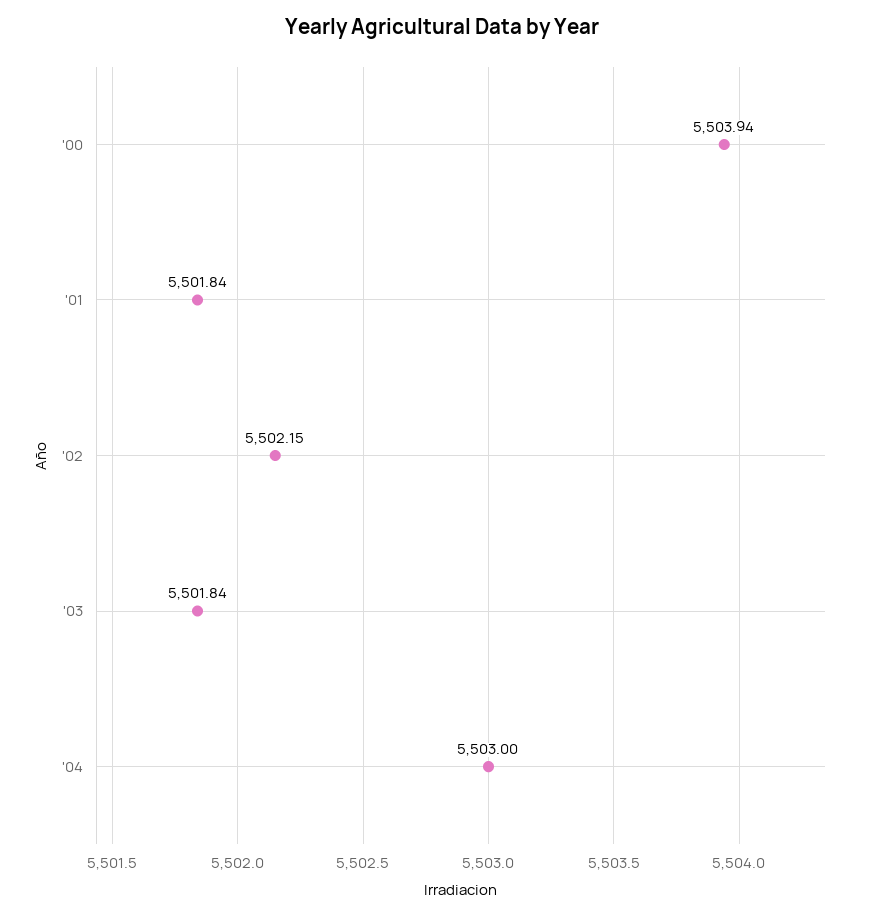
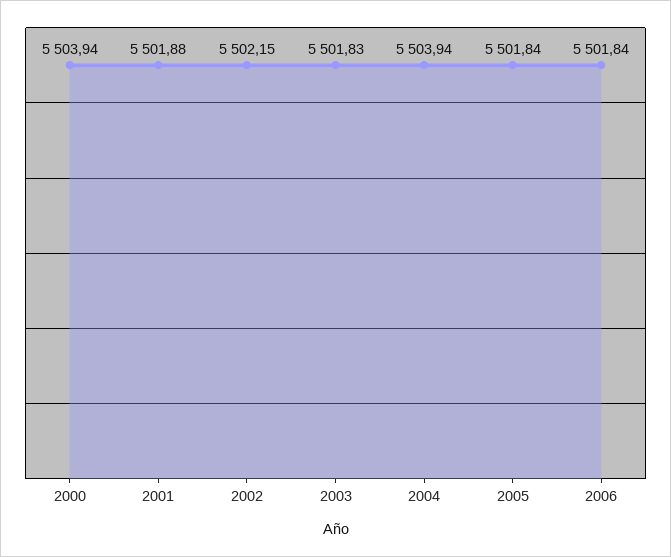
'01: 5501.84 -> 5501.88
'03: 5501.84 -> 5501.83
'04: 5503 -> 5503.94
2005: none -> 5501.84
2006: none -> 5501.84

